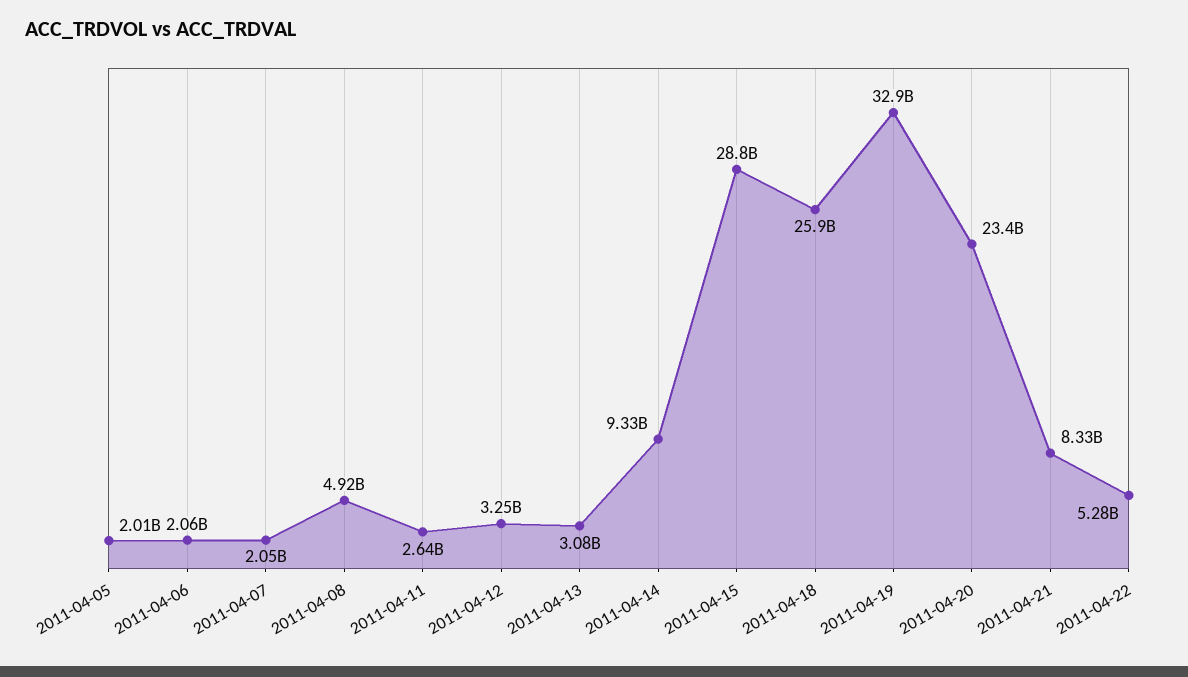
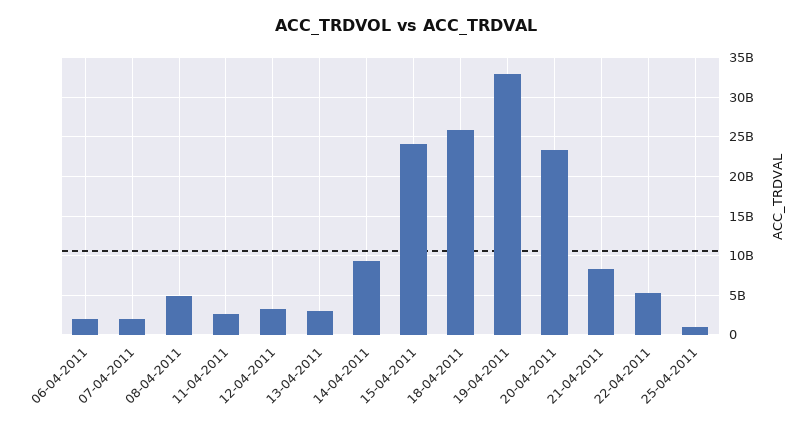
2011-04-05: 2010000000 -> none
2011-04-15: 28800000000 -> 24000000000
25-04-2011: none -> 1000000000

